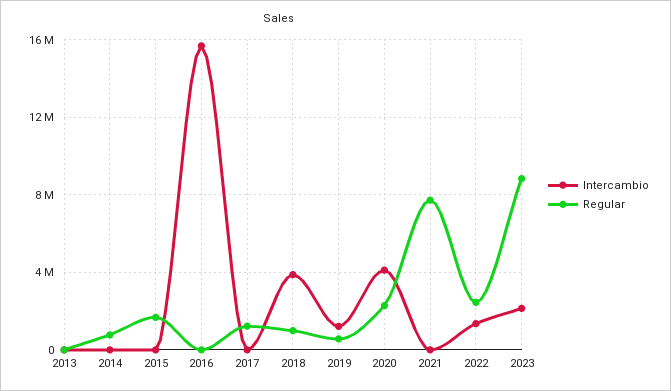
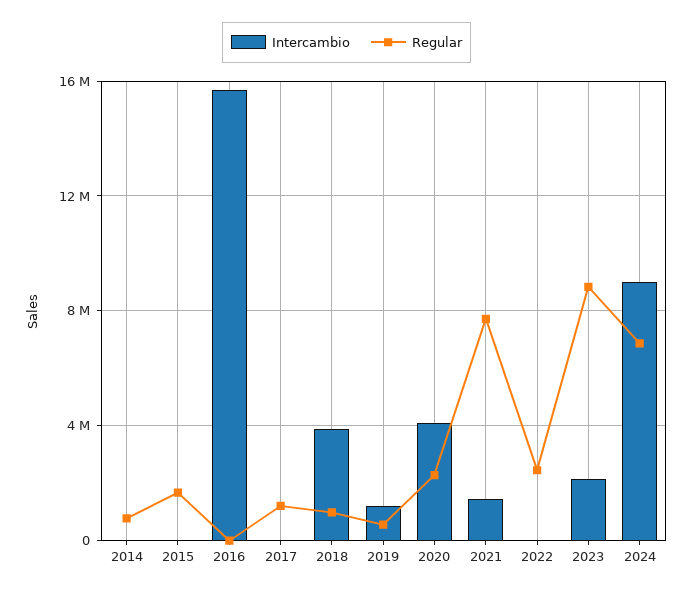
Intercambio, 2013: 0 -> none
Regular, 2013: 0 -> none
Intercambio, 2021: 0 -> 1500000
Intercambio, 2022: 1500000 -> 0
Intercambio, 2024: none -> 9000000
Regular, 2024: none -> 7000000

